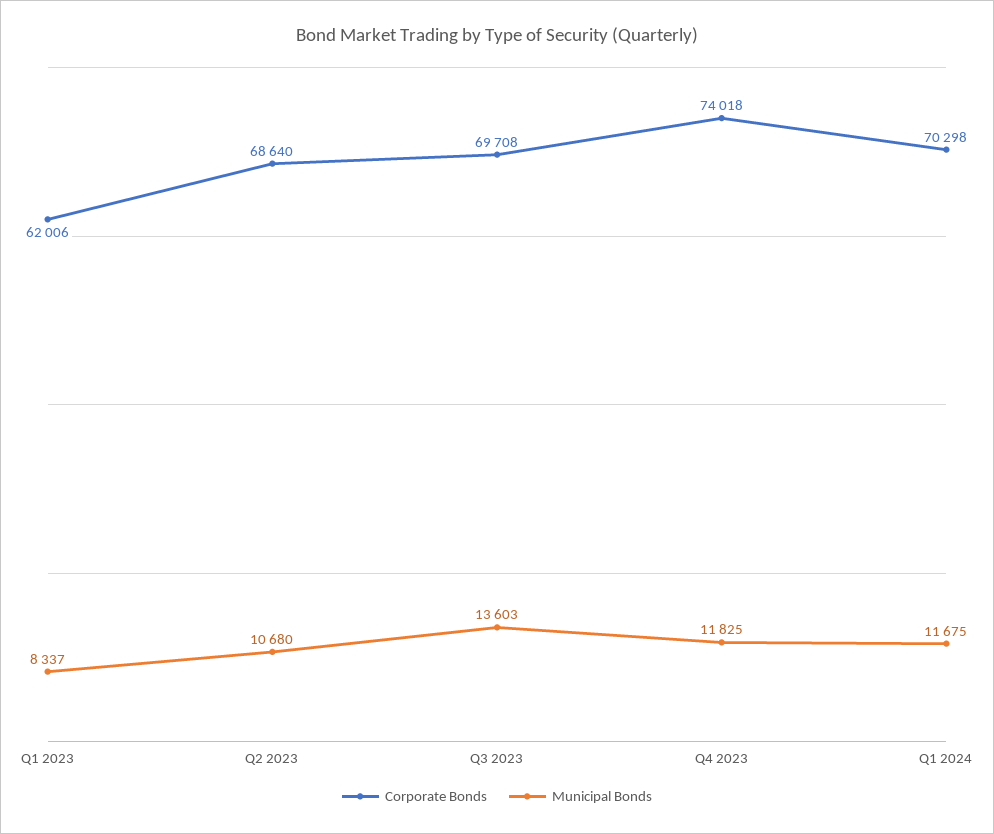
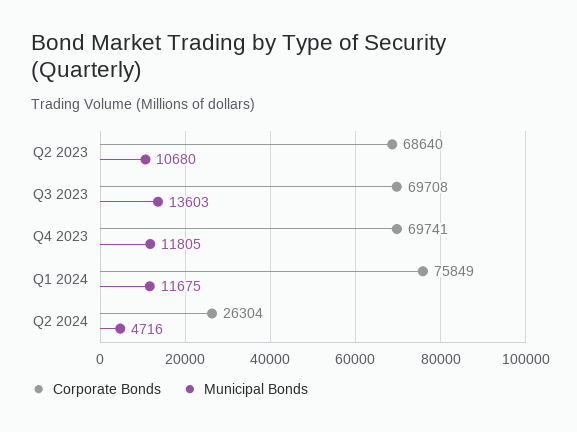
Corporate Bonds, Q1 2023: 62006 -> none
Municipal Bonds, Q1 2023: 8337 -> none
Corporate Bonds, Q4 2023: 74018 -> 69741
Municipal Bonds, Q4 2023: 11825 -> 11805
Corporate Bonds, Q1 2024: 70298 -> 75849
Corporate Bonds, Q2 2024: none -> 26304
Municipal Bonds, Q2 2024: none -> 4716

